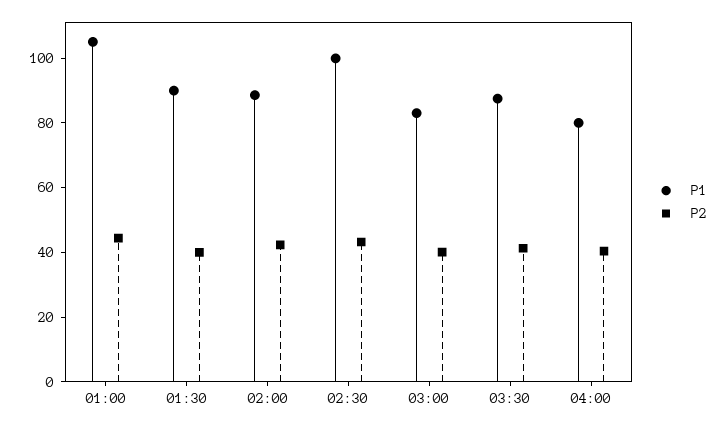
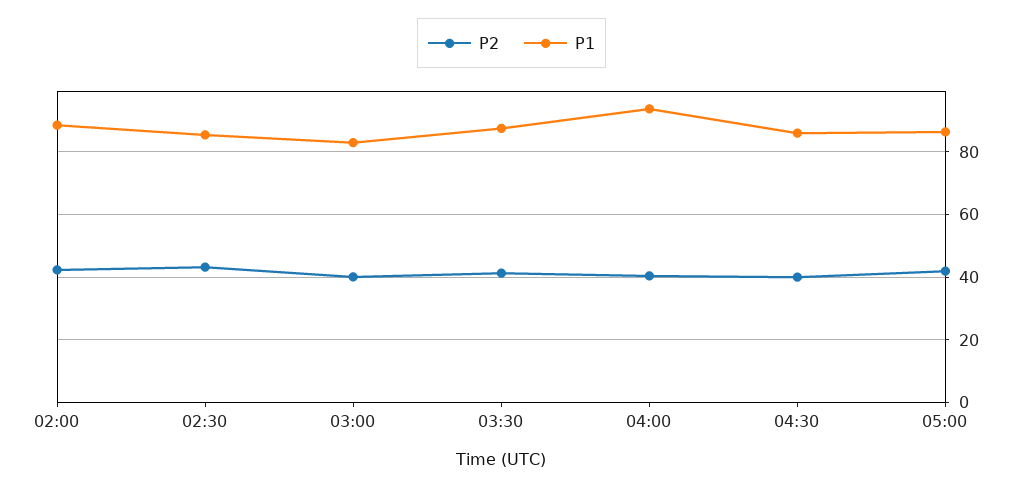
P1, 01:00: 105 -> none
P2, 01:00: 45 -> none
P1, 01:30: 90 -> none
P2, 01:30: 40 -> none
P1, 02:30: 100 -> 86
P1, 04:00: 80 -> 94
P2, 04:30: none -> 40
P1, 04:30: none -> 86
P2, 05:00: none -> 42
P1, 05:00: none -> 86

